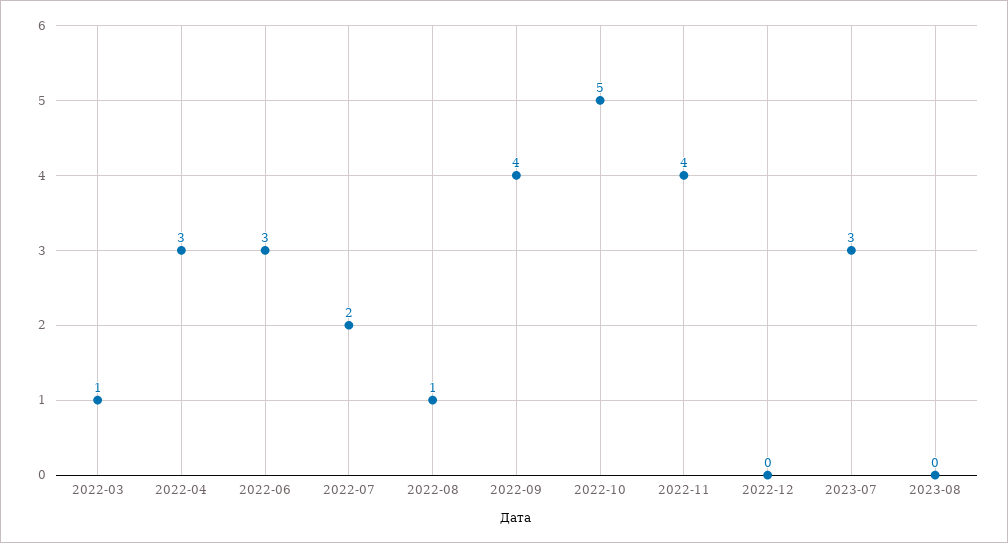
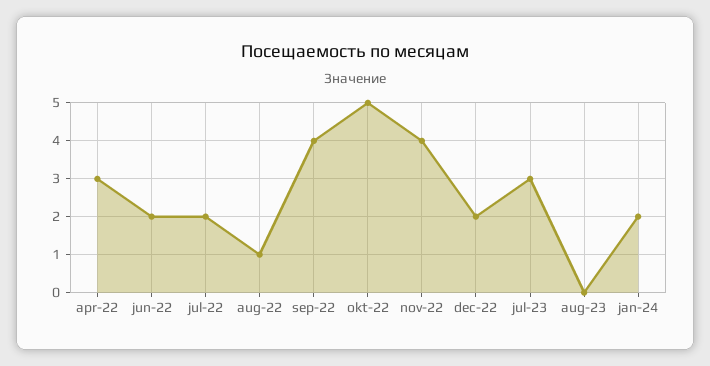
2022-03: 1 -> none
2022-06: 3 -> 2
2022-12: 0 -> 2
jan-24: none -> 2

